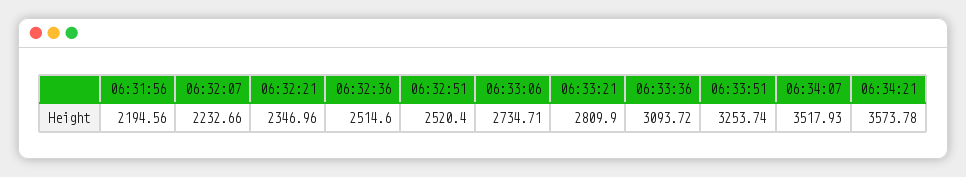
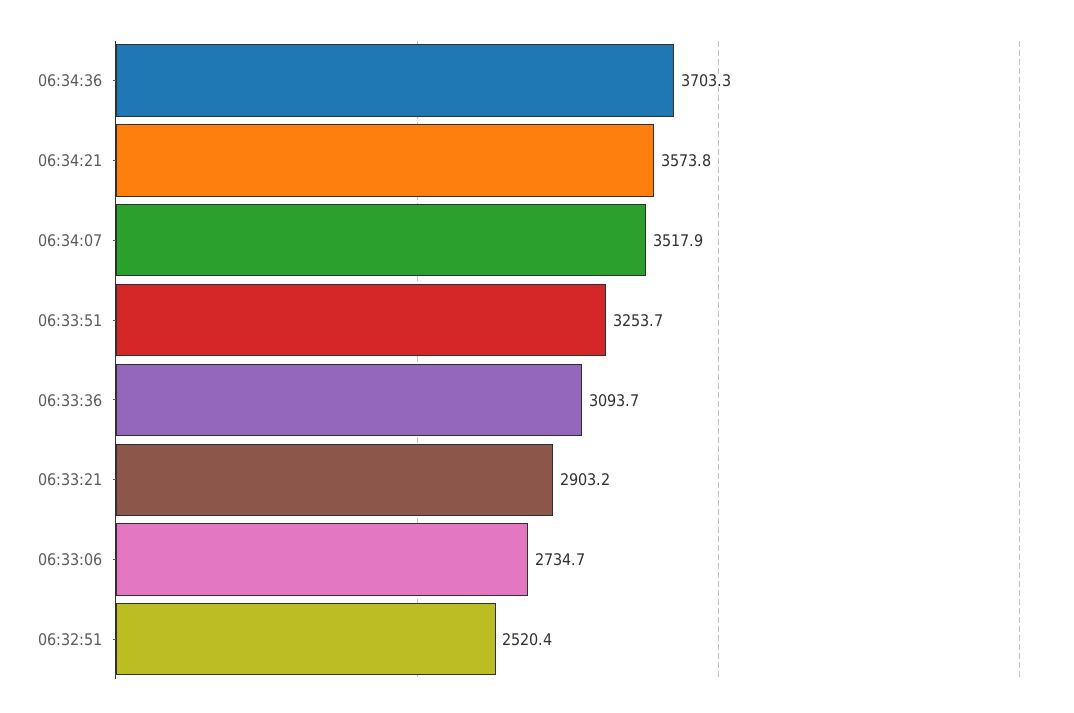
06:31:56: 2194.56 -> none
06:32:07: 2232.66 -> none
06:32:21: 2346.96 -> none
06:32:36: 2514.6 -> none
06:33:21: 2809.9 -> 2903.2
06:34:36: none -> 3703.3

